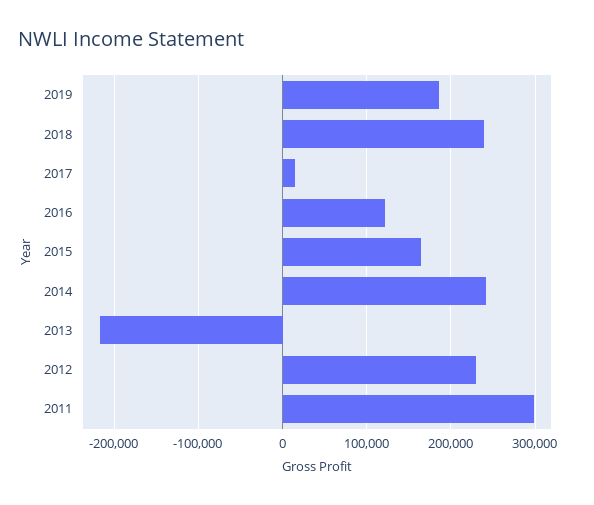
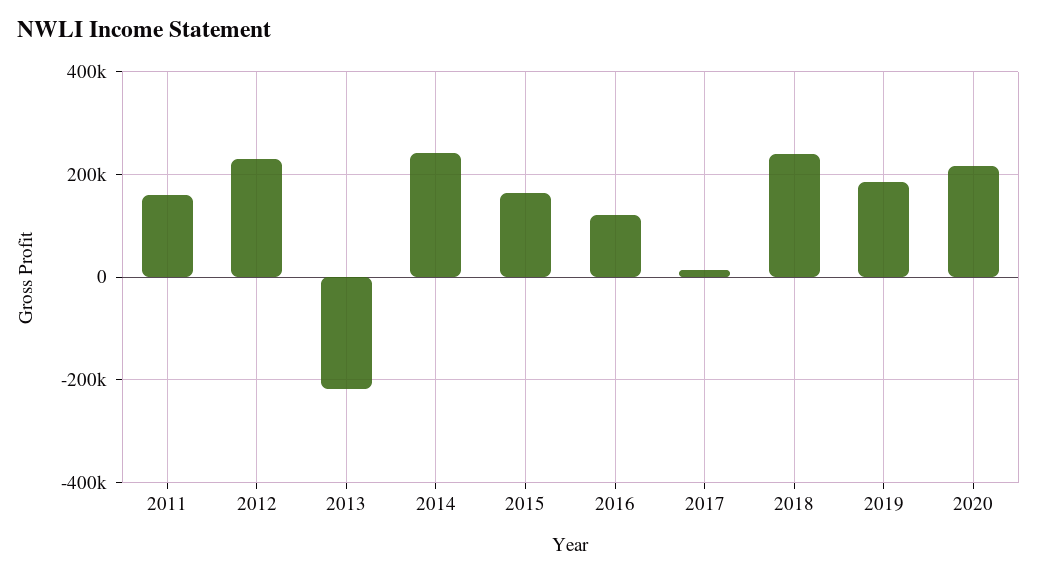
2011: 300000 -> 160000
2020: none -> 220000

